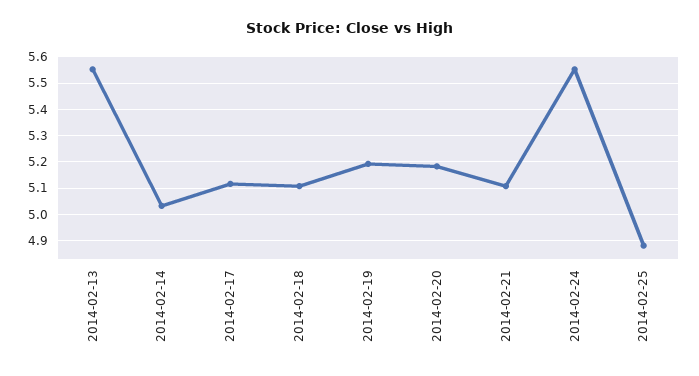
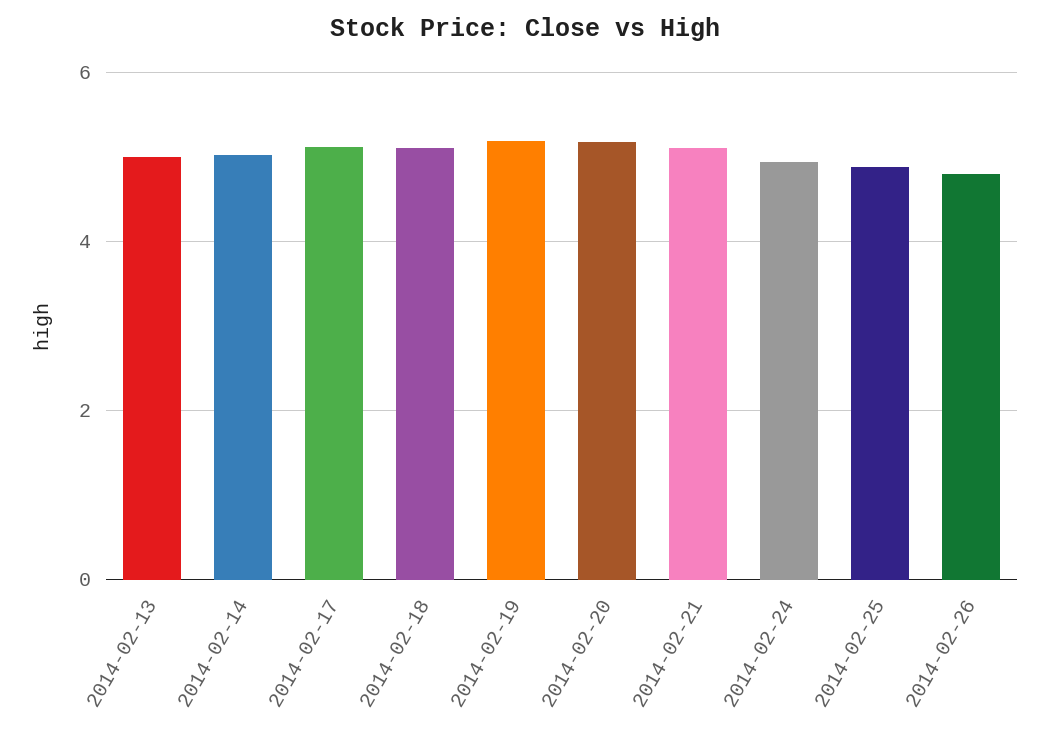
2014-02-13: 5.55 -> 5
2014-02-24: 5.55 -> 5
2014-02-26: none -> 4.8

